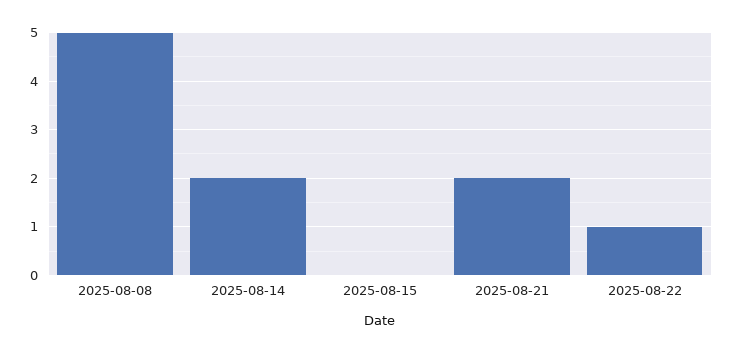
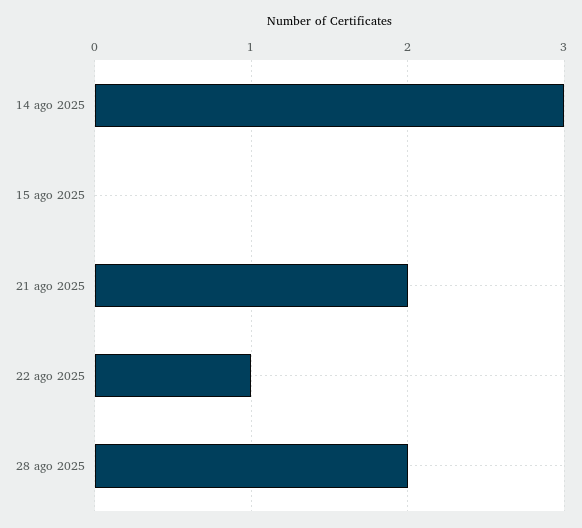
2025-08-08: 5 -> none
2025-08-14: 2 -> 3
28 ago 2025: none -> 2

